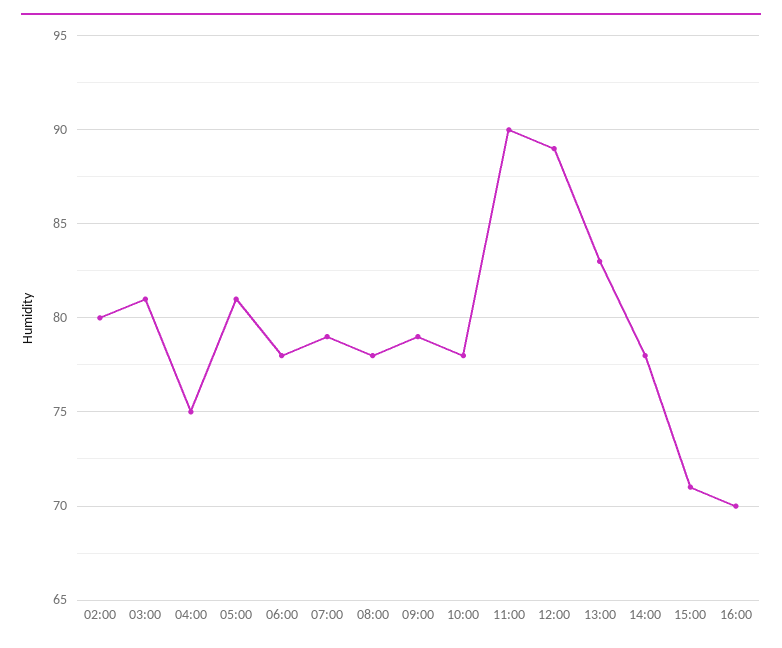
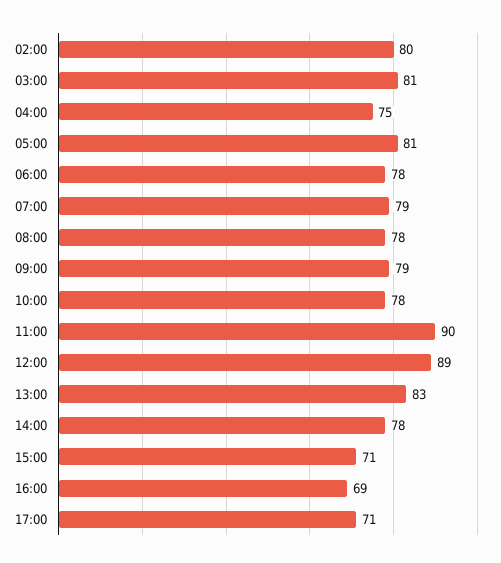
16:00: 70 -> 69
17:00: none -> 71

